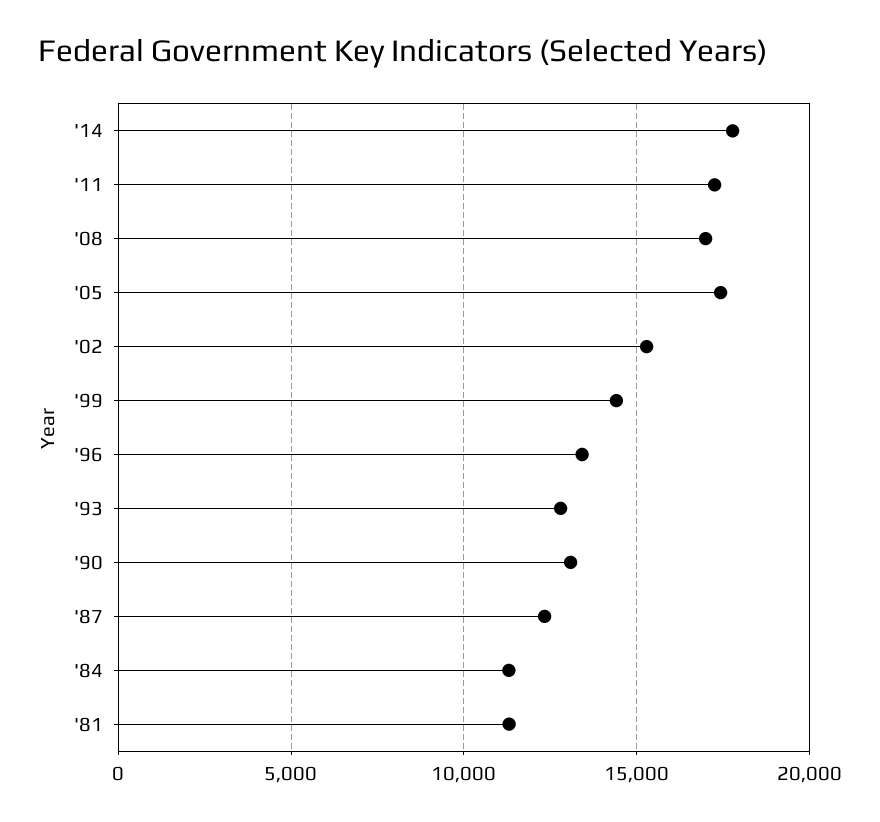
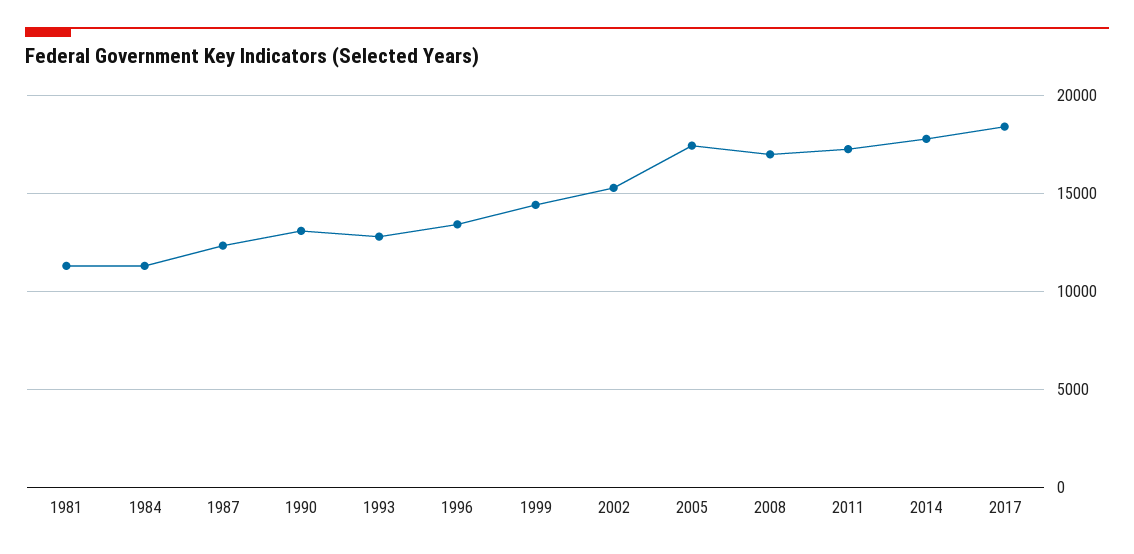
2017: none -> 18500

